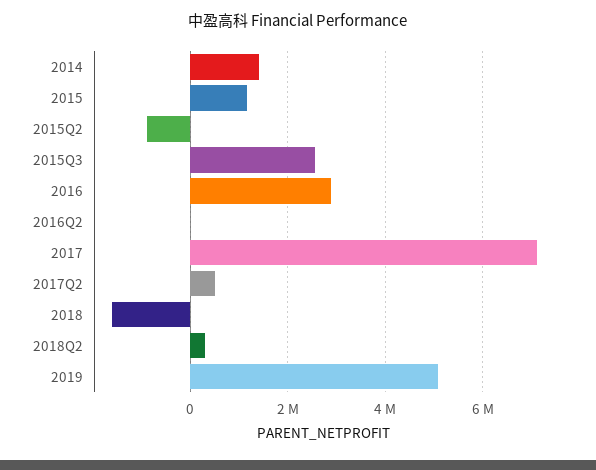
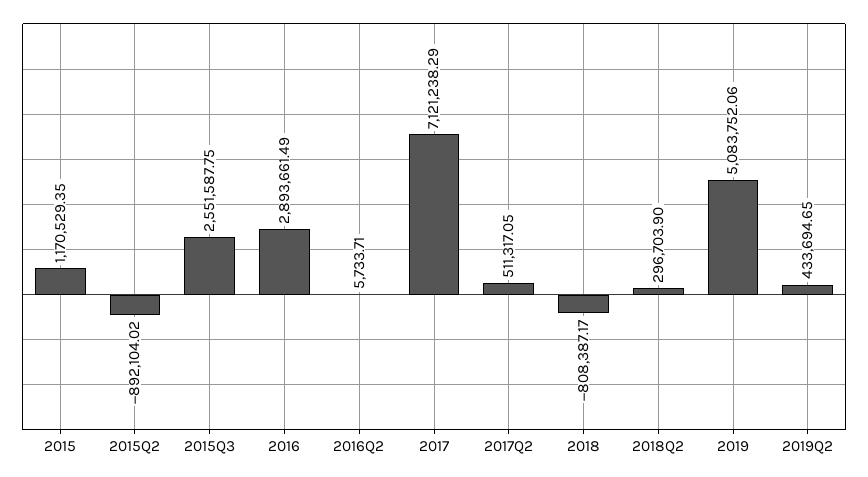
2014: 1400000 -> none
2018: -1600000 -> -808387.17
2019Q2: none -> 433694.65

